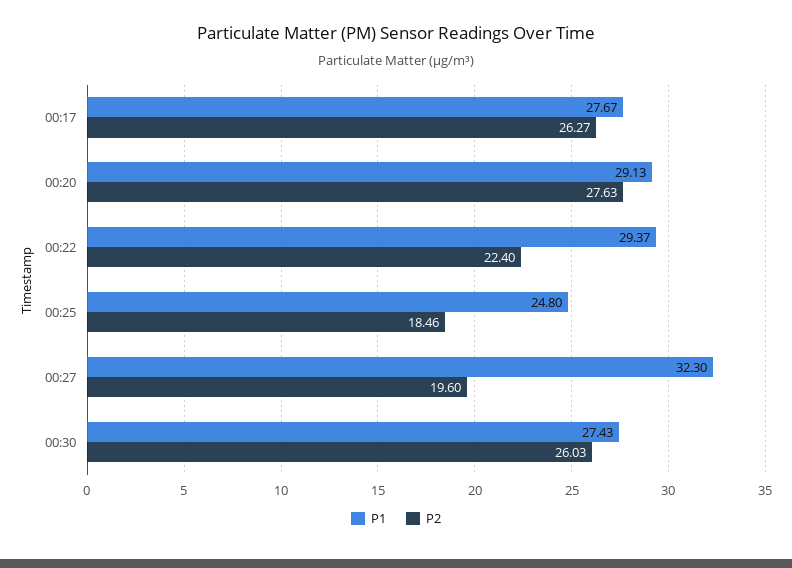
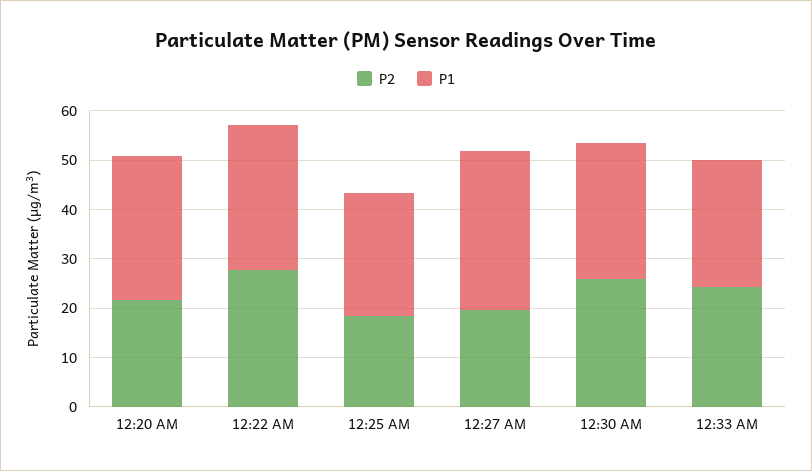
P1, 00:17: 27.67 -> none
P2, 00:17: 26.27 -> none
P2, 00:20: 27.63 -> 22
P2, 00:22: 22.4 -> 28
P2, 12:33 AM: none -> 24
P1, 12:33 AM: none -> 26

